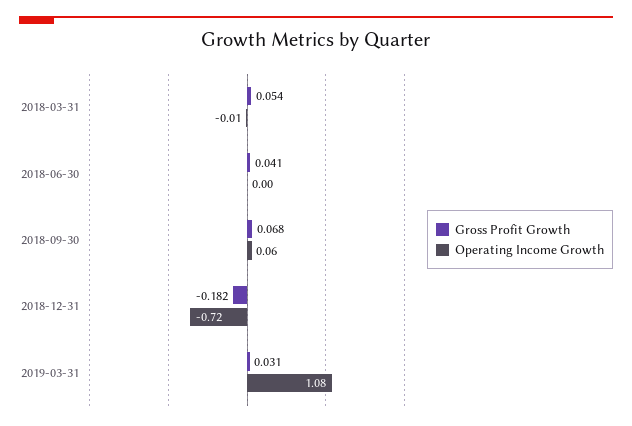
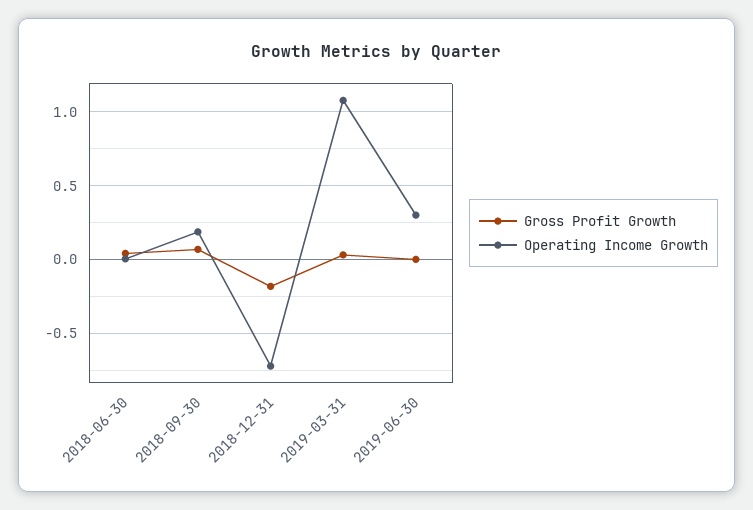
Gross Profit Growth, 2018-03-31: 0.054 -> none
Operating Income Growth, 2018-03-31: -0.01 -> none
Operating Income Growth, 2018-09-30: 0.06 -> 0.2
Gross Profit Growth, 2019-06-30: none -> 0
Operating Income Growth, 2019-06-30: none -> 0.3

